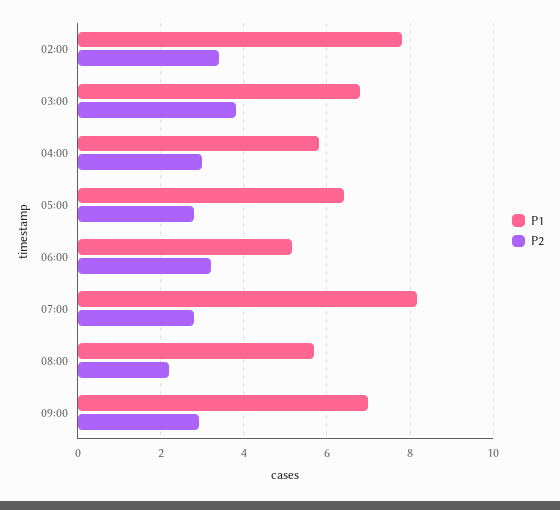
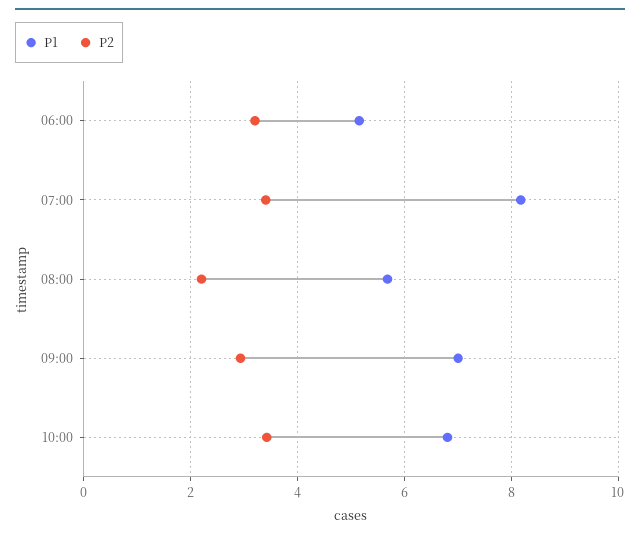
P1, 02:00: 7.8 -> none
P2, 02:00: 3.4 -> none
P1, 03:00: 6.8 -> none
P2, 03:00: 3.8 -> none
P1, 04:00: 5.8 -> none
P2, 04:00: 3 -> none
P1, 05:00: 6.4 -> none
P2, 05:00: 2.8 -> none
P2, 07:00: 2.8 -> 3.4
P1, 10:00: none -> 6.8
P2, 10:00: none -> 3.4

